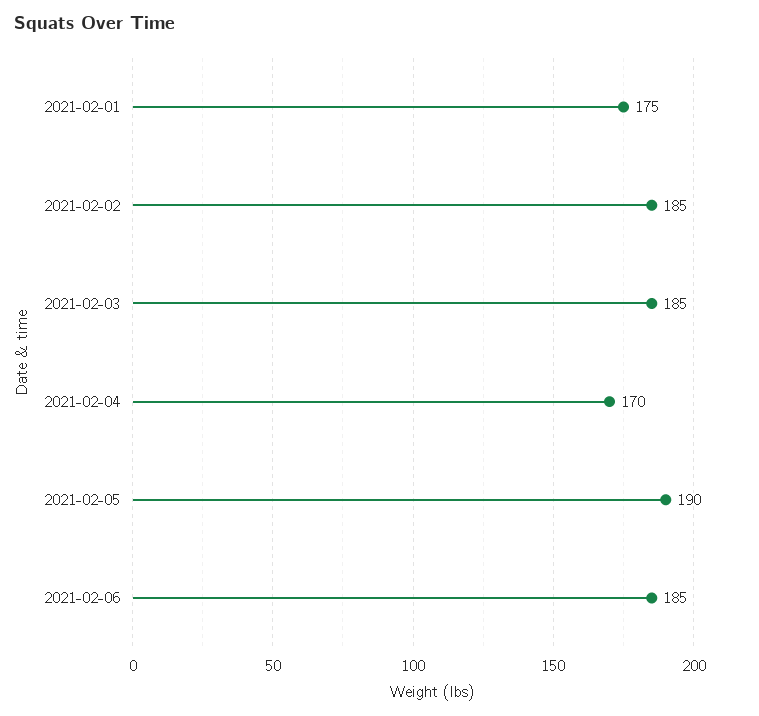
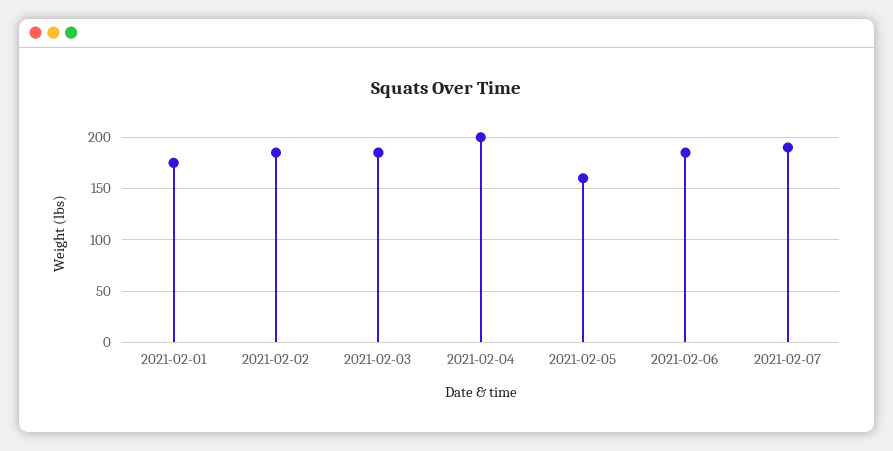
2021-02-04: 170 -> 200
2021-02-05: 190 -> 160
2021-02-07: none -> 190

